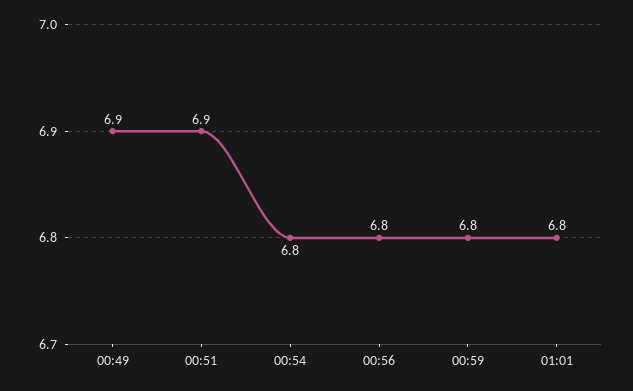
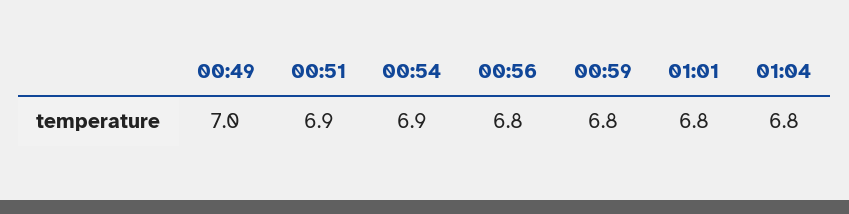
00:49: 6.9 -> 7
00:54: 6.8 -> 6.9
01:04: none -> 6.8

